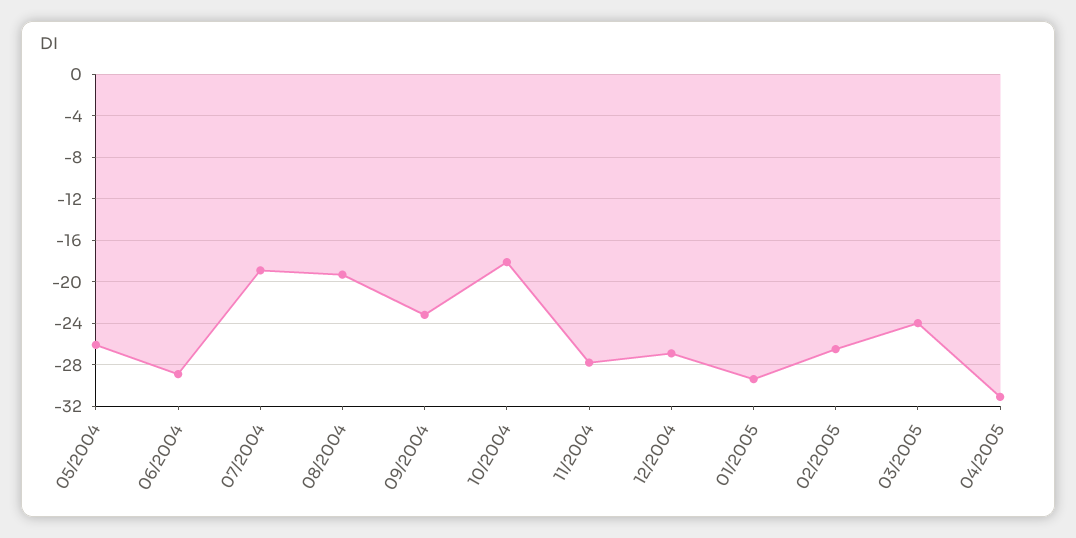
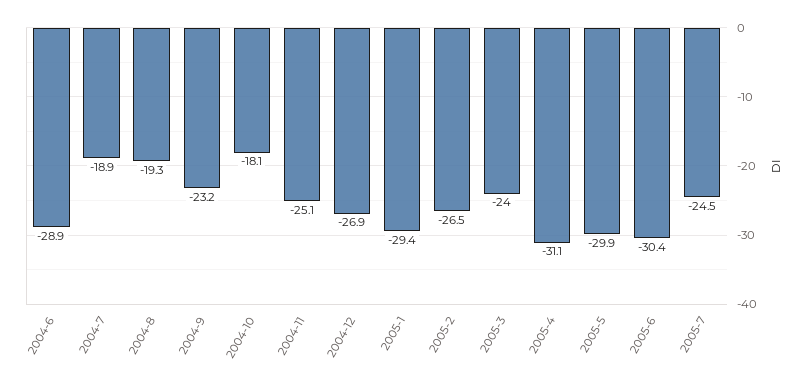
05/2004: -26 -> none
11/2004: -28 -> -25.1
2005-5: none -> -29.9
2005-6: none -> -30.4
2005-7: none -> -24.5

